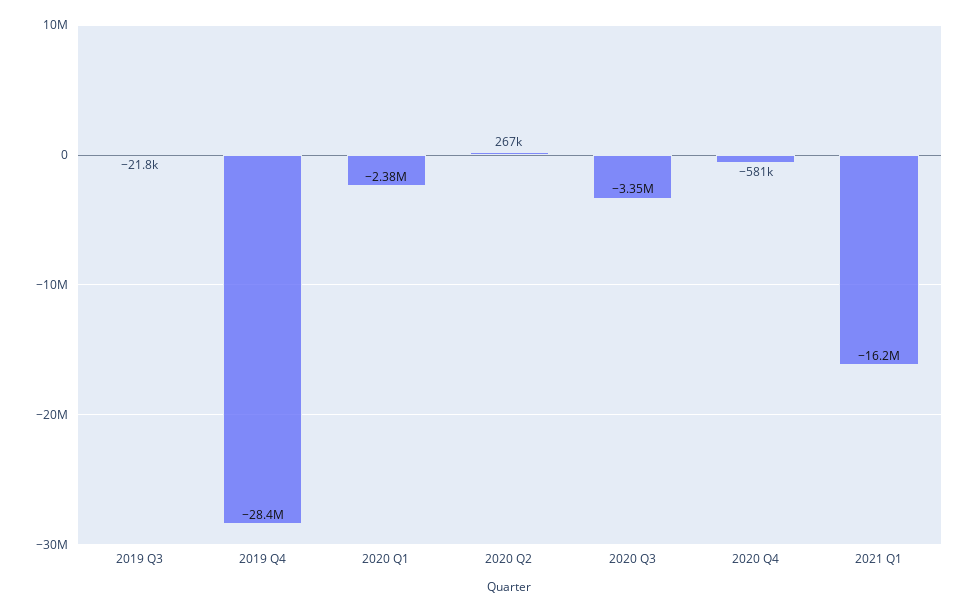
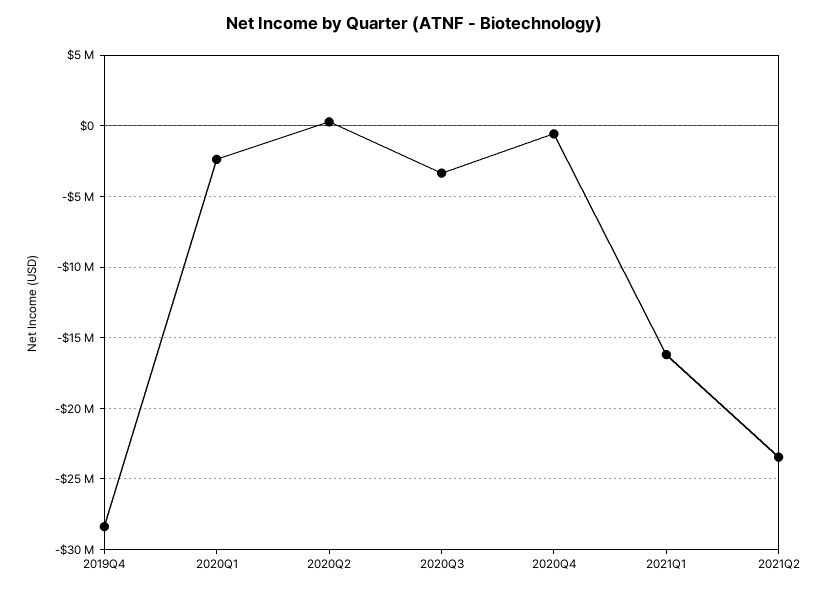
2019 Q3: -21800 -> none
2021Q2: none -> -23500000

